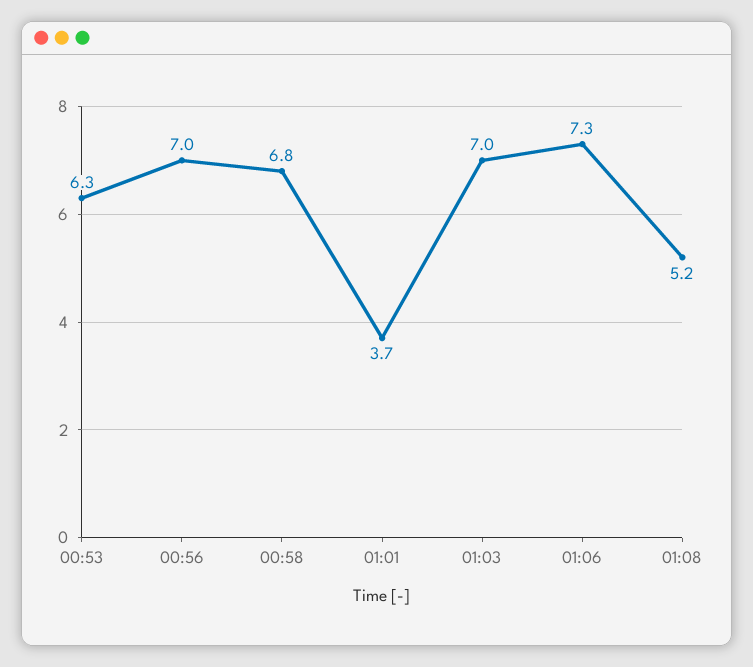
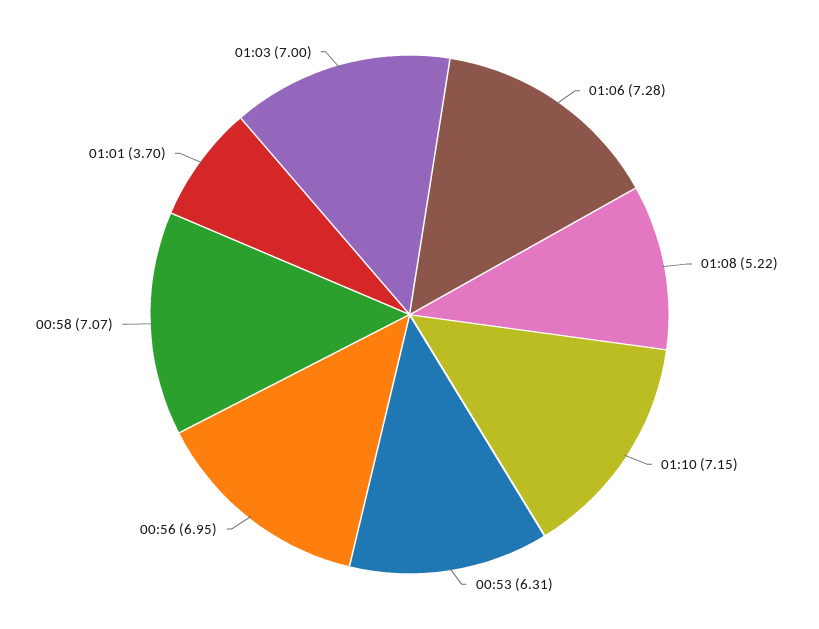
00:58: 6.8 -> 7.07
01:10: none -> 7.15

